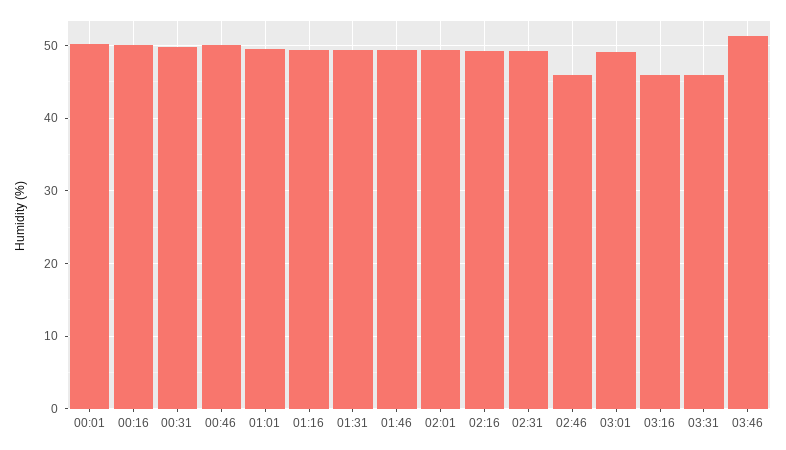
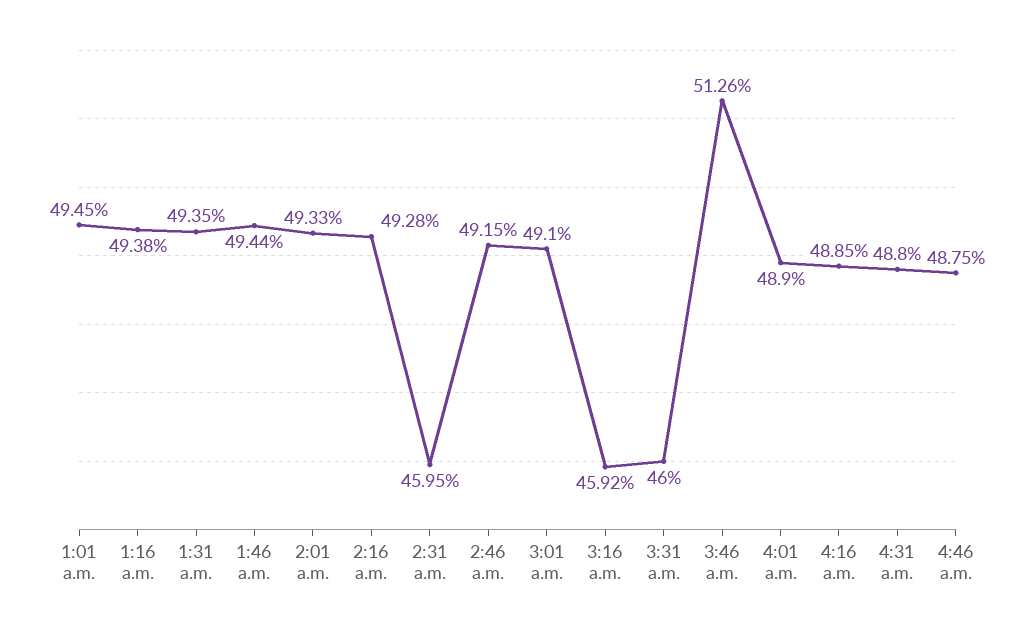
00:01: 50 -> none
00:16: 50 -> none
00:31: 50 -> none
00:46: 50 -> none
02:31: 49 -> 45.95
02:46: 46 -> 49.15
4:01 a.m.: none -> 48.9
4:16 a.m.: none -> 48.85
4:31 a.m.: none -> 48.8
4:46 a.m.: none -> 48.75

